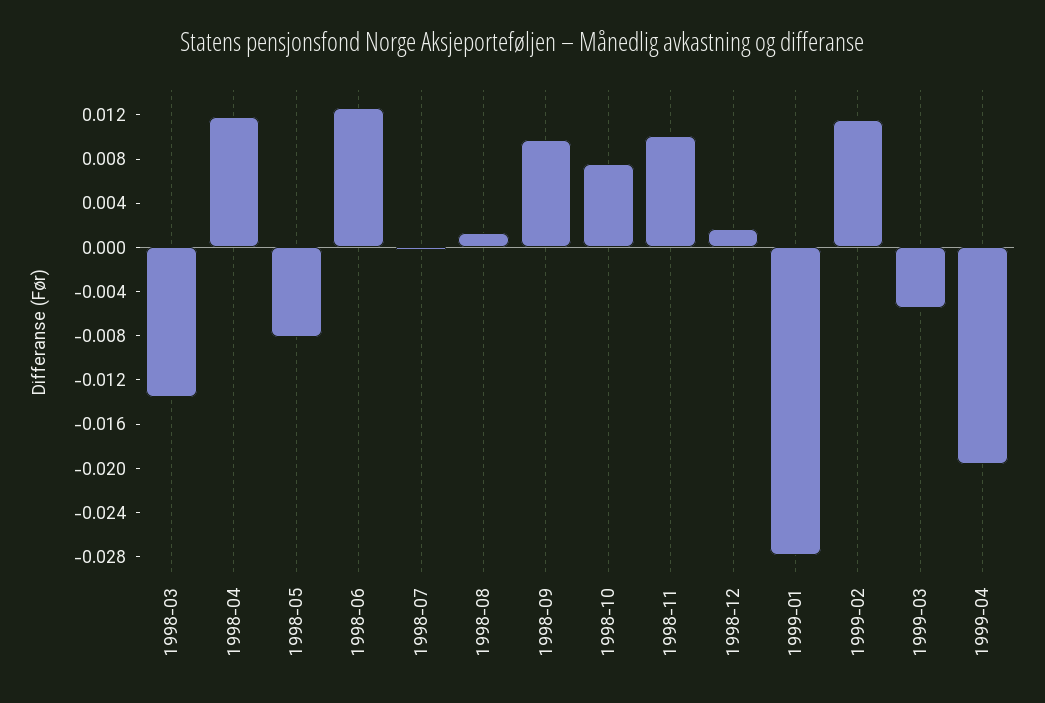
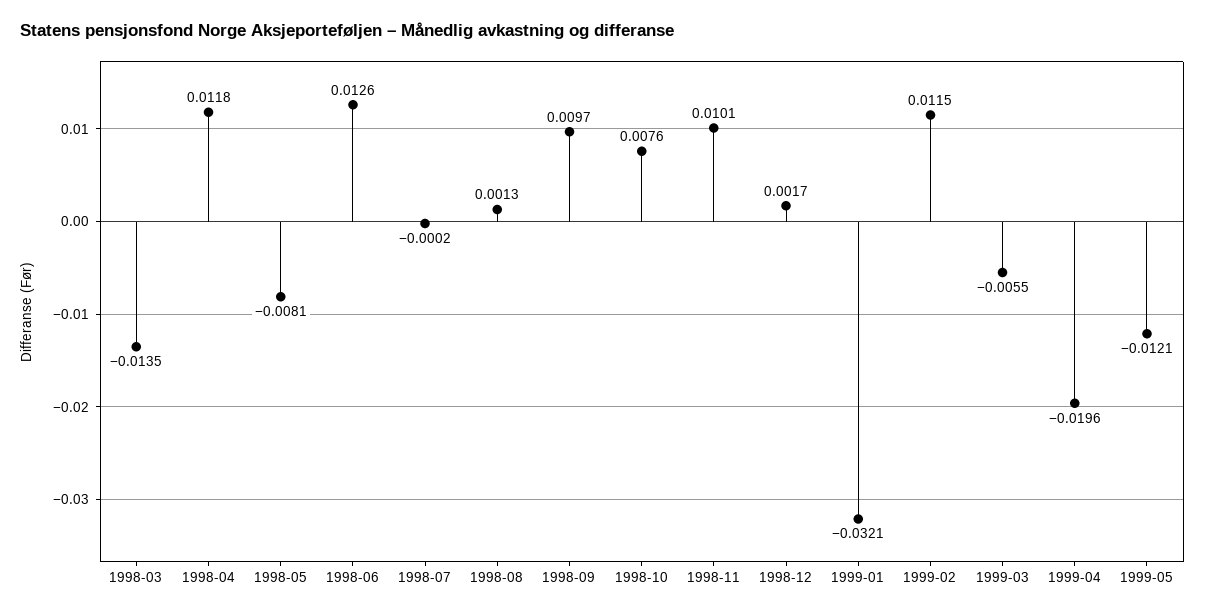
1999-01: -0.028 -> -0.0321
1999-05: none -> -0.0121

